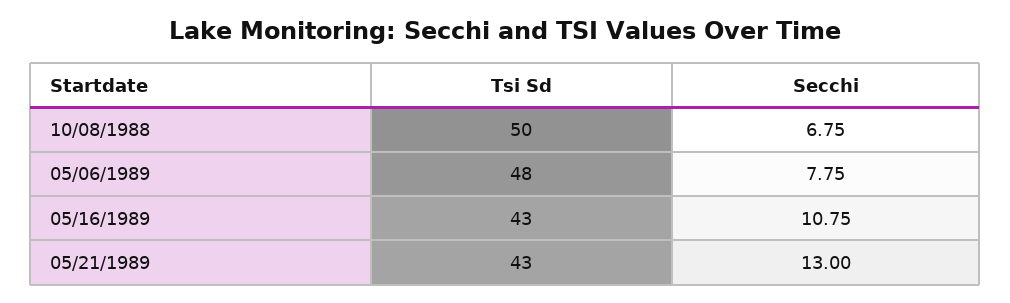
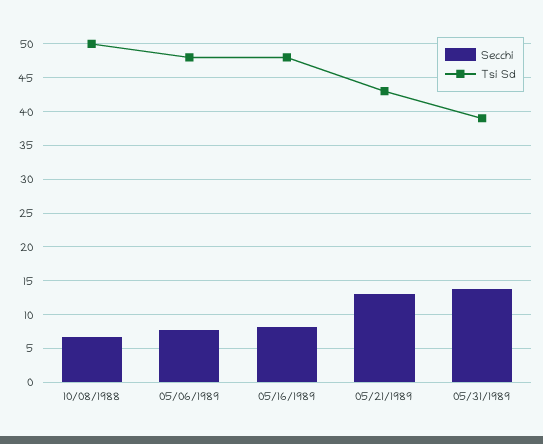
Tsi Sd, 05/16/1989: 43 -> 48
Secchi, 05/16/1989: 10.75 -> 8
Secchi, 05/31/1989: none -> 14
Tsi Sd, 05/31/1989: none -> 39

